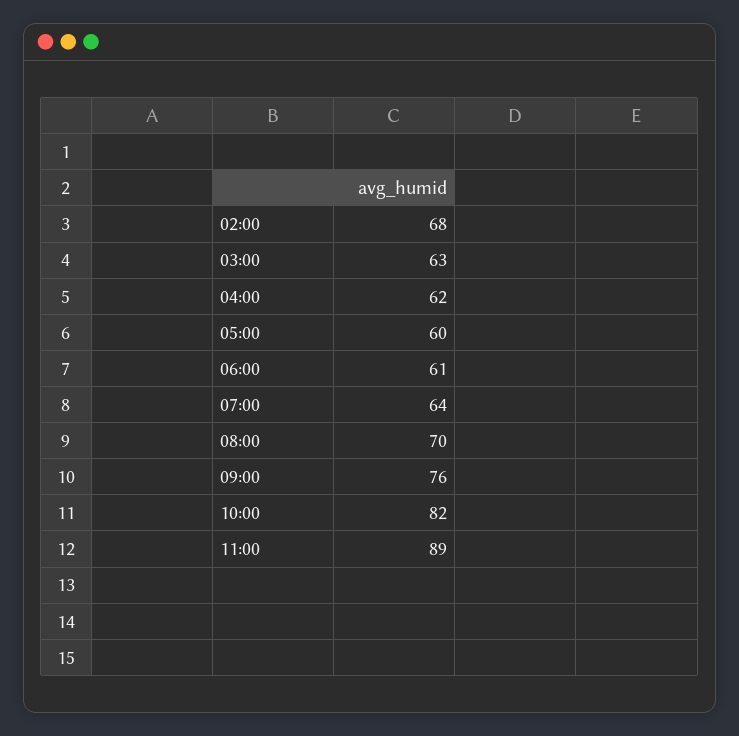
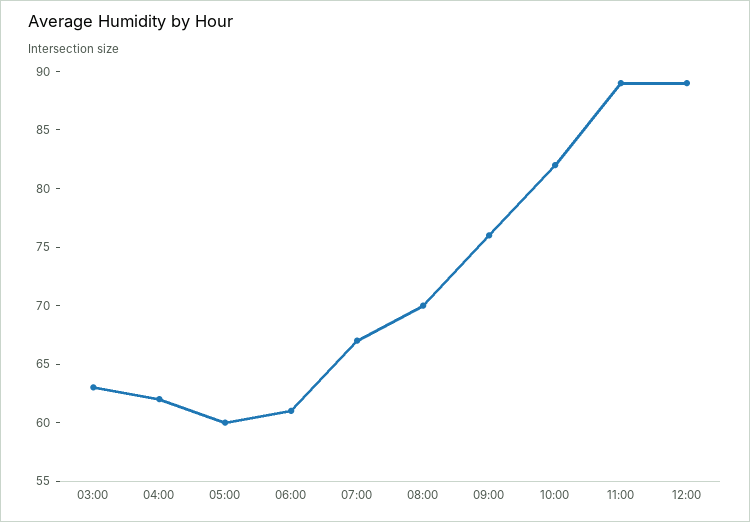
02:00: 68 -> none
07:00: 64 -> 67
12:00: none -> 89

